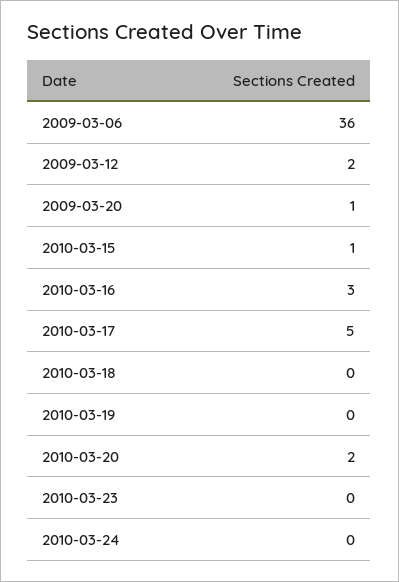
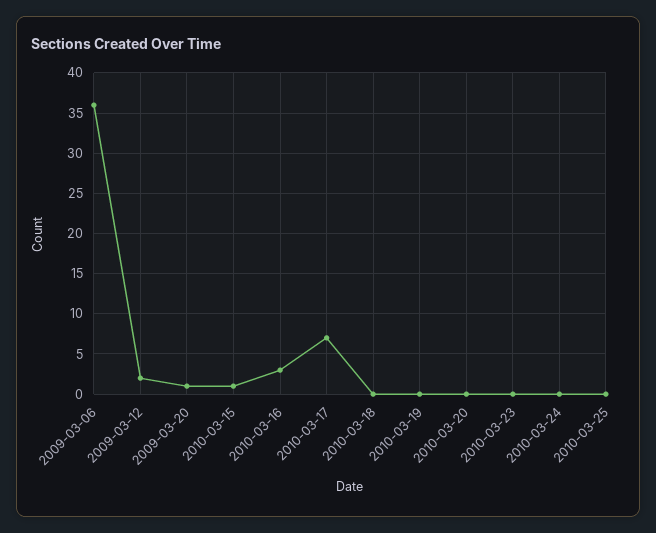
2010-03-17: 5 -> 7
2010-03-20: 2 -> 0
2010-03-25: none -> 0

